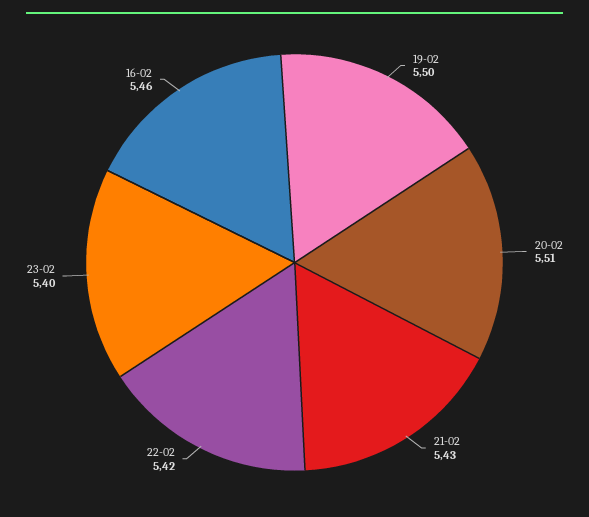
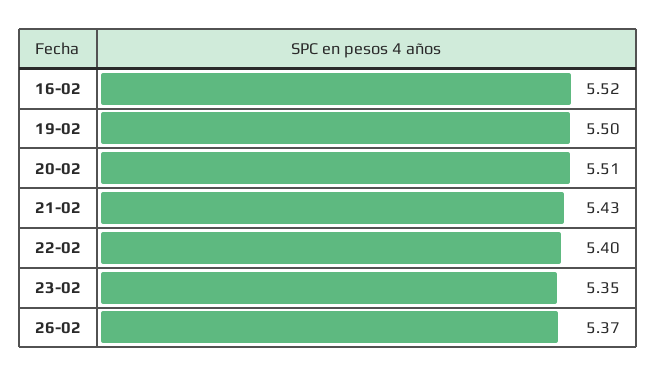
22-02: 5.42 -> 5.4
23-02: 5.4 -> 5.35
16-02: 5.46 -> 5.52
26-02: none -> 5.37

